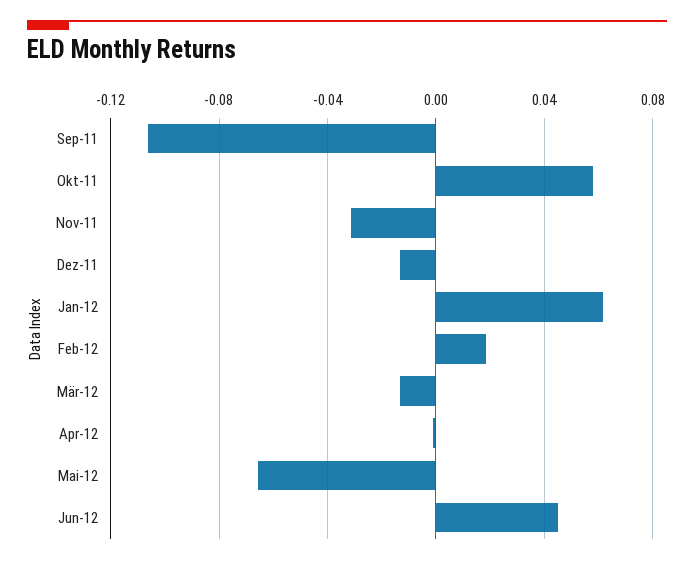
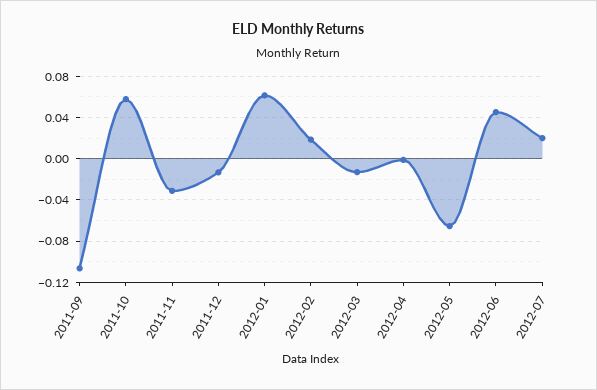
2012-07: none -> 0.02

